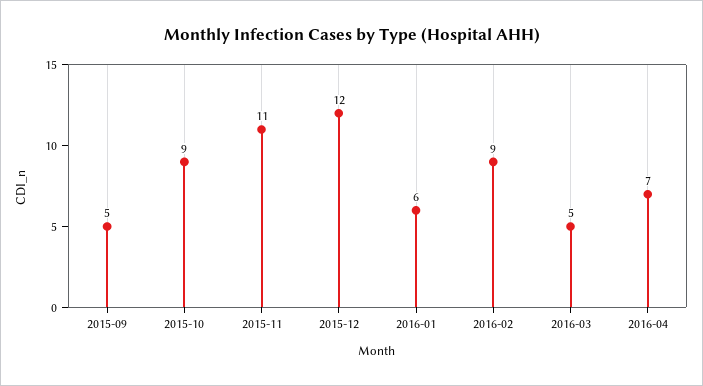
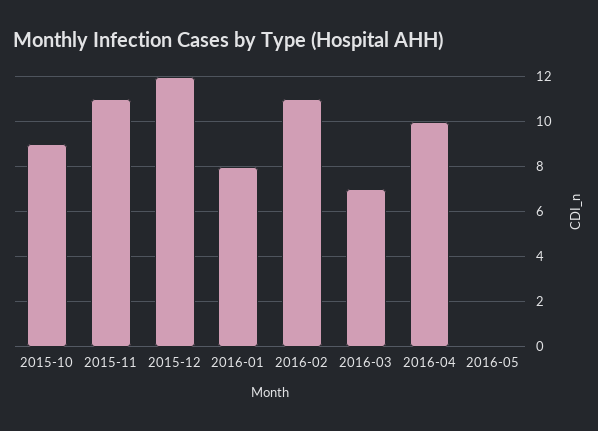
2015-09: 5 -> none
2016-01: 6 -> 8
2016-02: 9 -> 11
2016-03: 5 -> 7
2016-04: 7 -> 10
2016-05: none -> 0

